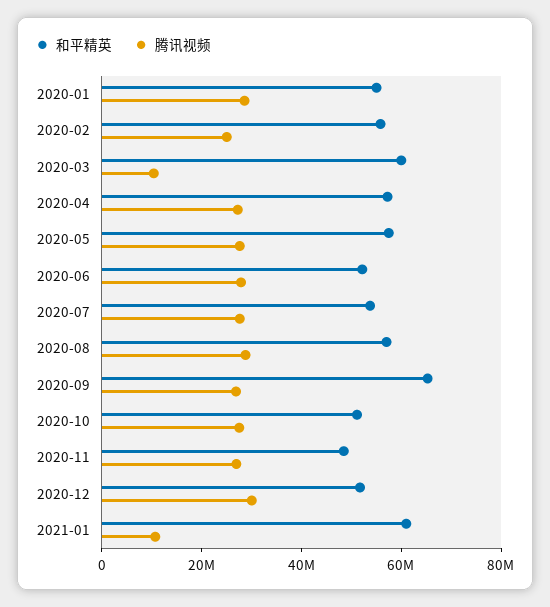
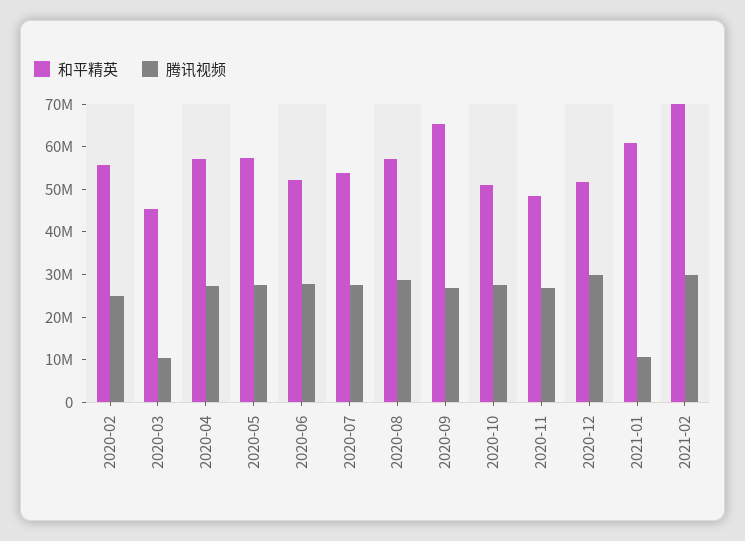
和平精英, 2020-01: 55000000 -> none
腾讯视频, 2020-01: 30000000 -> none
和平精英, 2020-03: 60000000 -> 46000000
和平精英, 2021-02: none -> 70000000
腾讯视频, 2021-02: none -> 30000000

